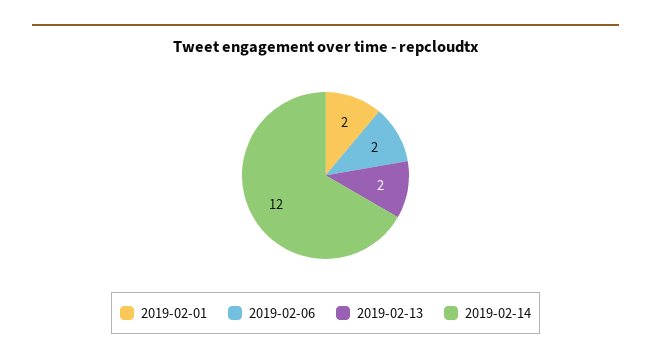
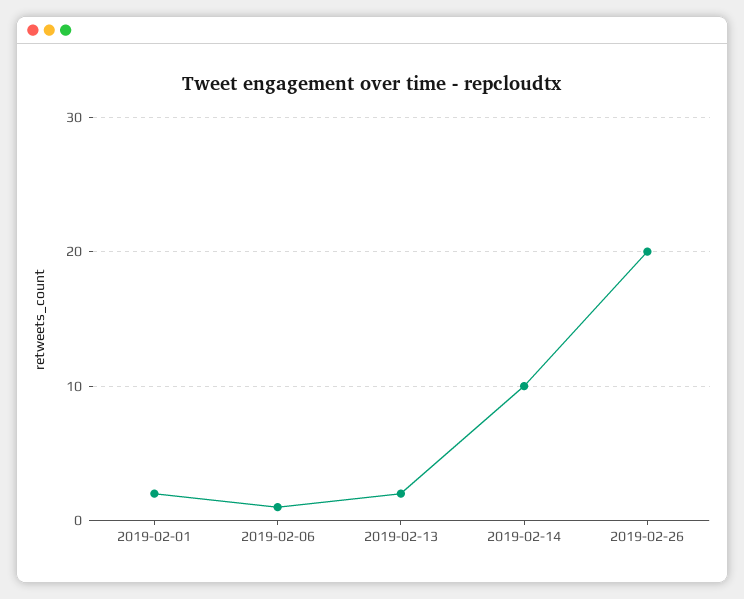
2019-02-06: 2 -> 1
2019-02-14: 12 -> 10
2019-02-26: none -> 20

